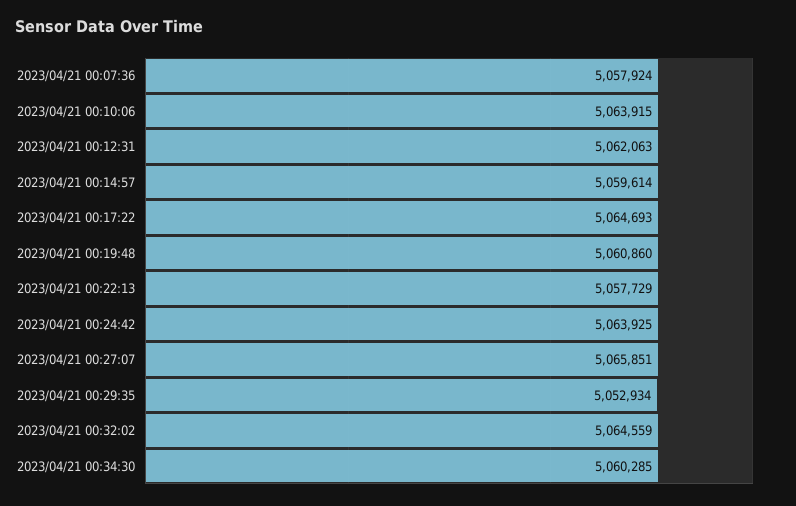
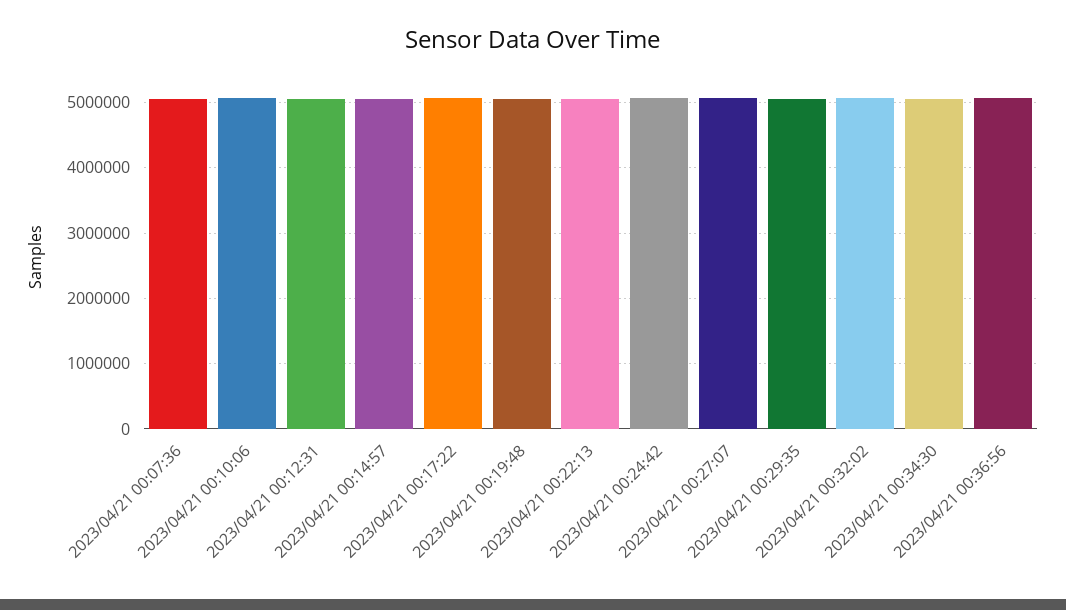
2023/04/21 00:36:56: none -> 5100000

